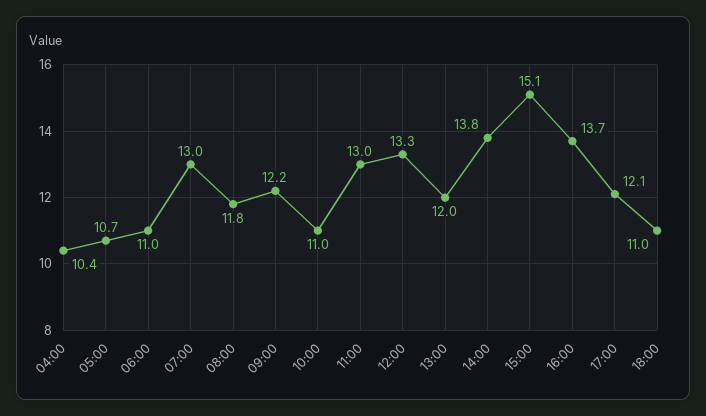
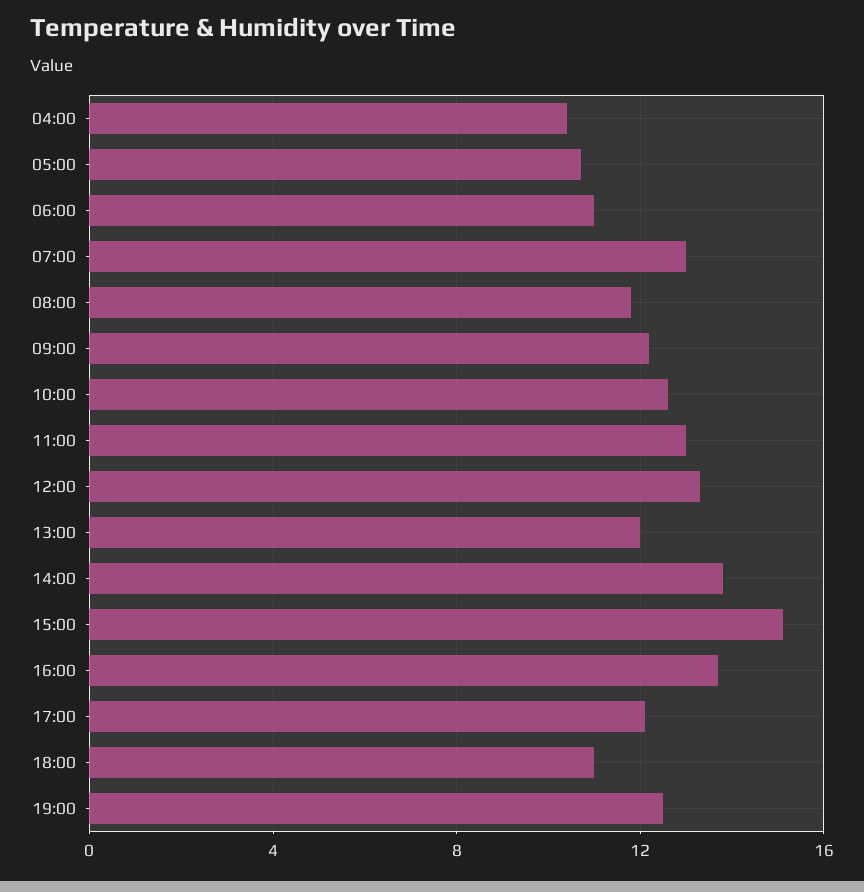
10:00: 11 -> 12.5
19:00: none -> 12.5

